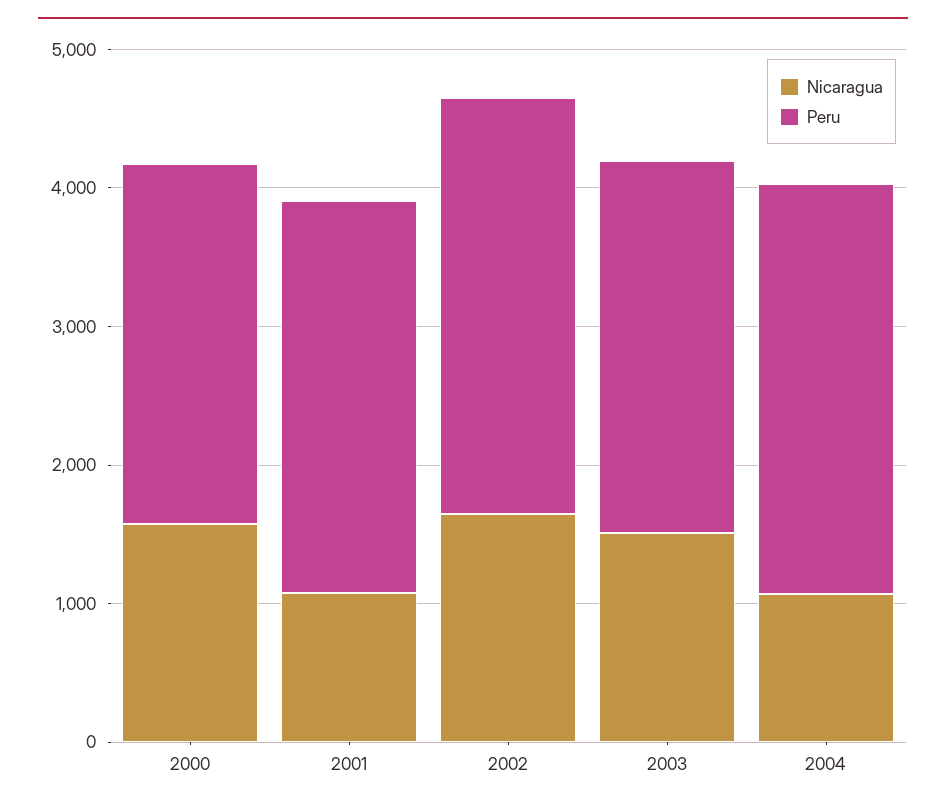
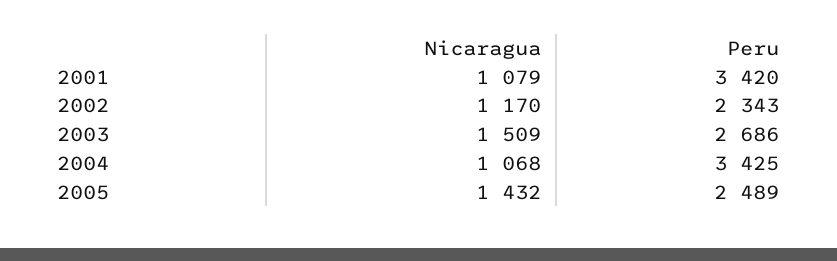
Nicaragua, 2000: 1600 -> none
Peru, 2000: 2600 -> none
Peru, 2001: 2800 -> 3420
Nicaragua, 2002: 1600 -> 1170
Peru, 2002: 3000 -> 2343
Peru, 2004: 3000 -> 3425
Nicaragua, 2005: none -> 1432
Peru, 2005: none -> 2489

